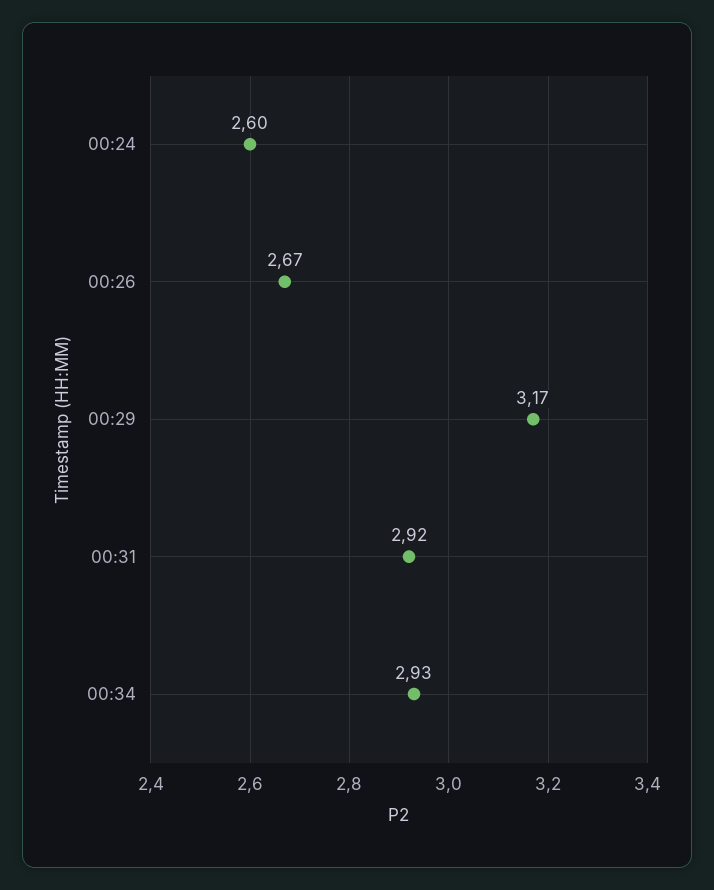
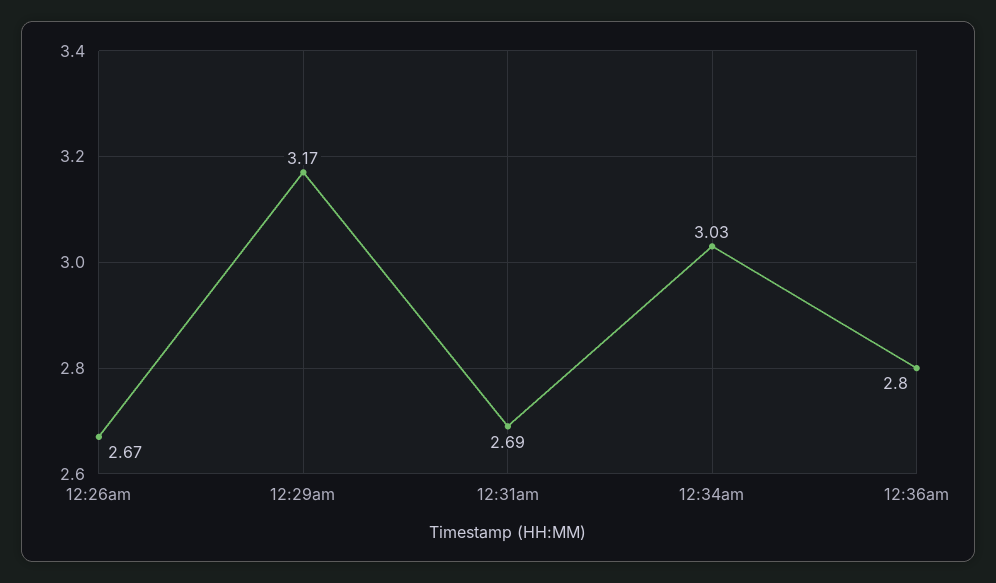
00:24: 2.6 -> none
00:31: 2.92 -> 2.69
00:34: 2.93 -> 3.03
12:36am: none -> 2.8

